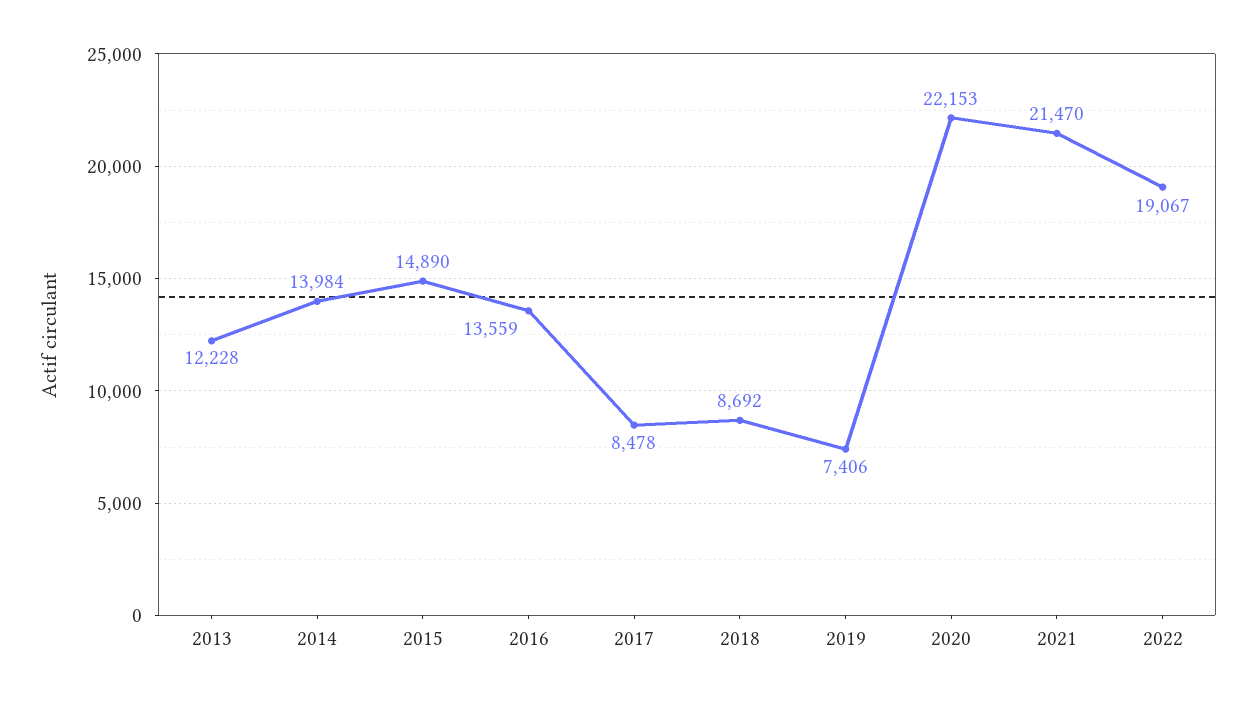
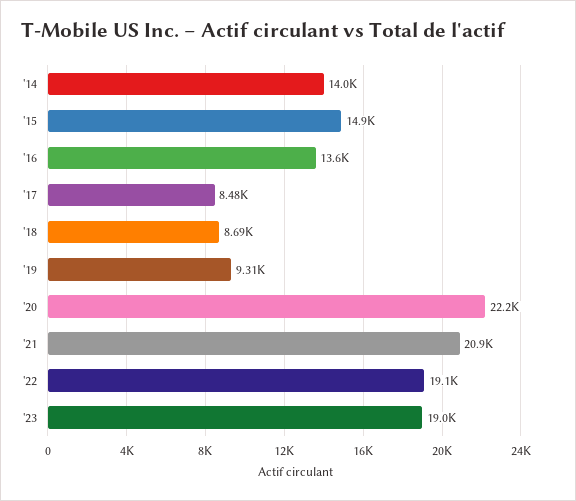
2013: 12228 -> none
2019: 7406 -> 9310
2021: 21470 -> 20900
'23: none -> 19000

